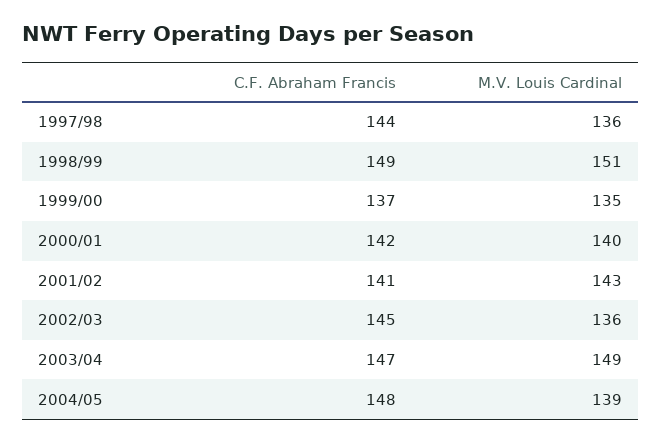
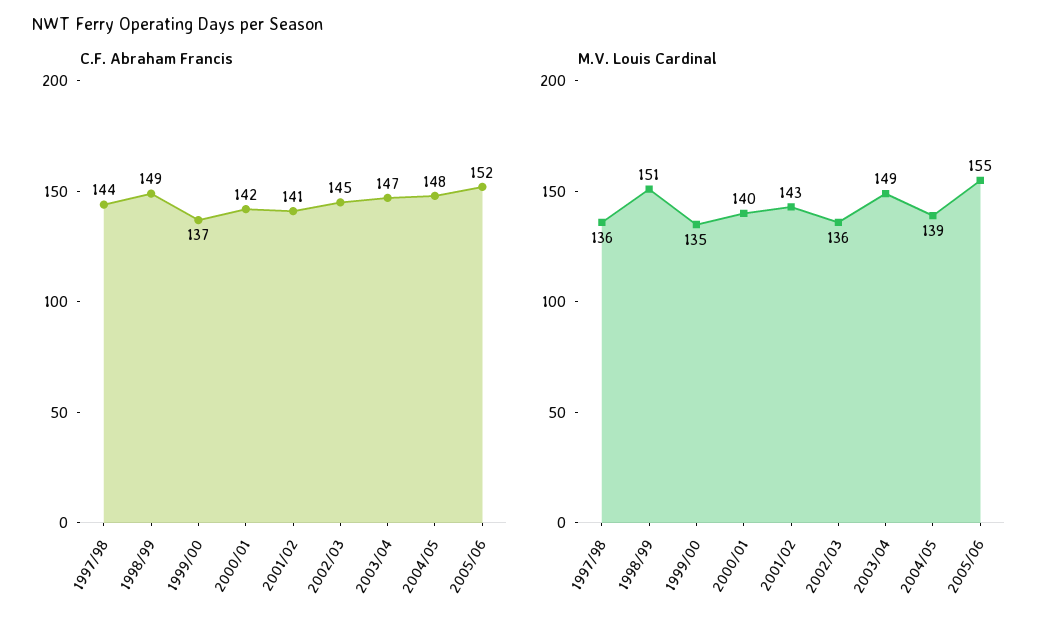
C.F. Abraham Francis, 2005/06: none -> 152
M.V. Louis Cardinal, 2005/06: none -> 155

